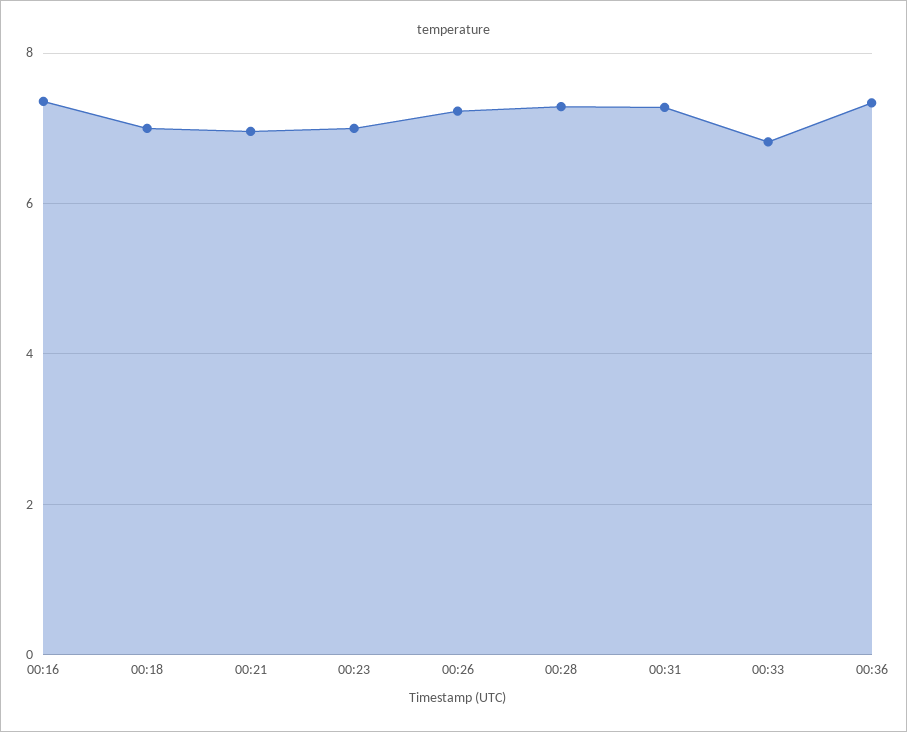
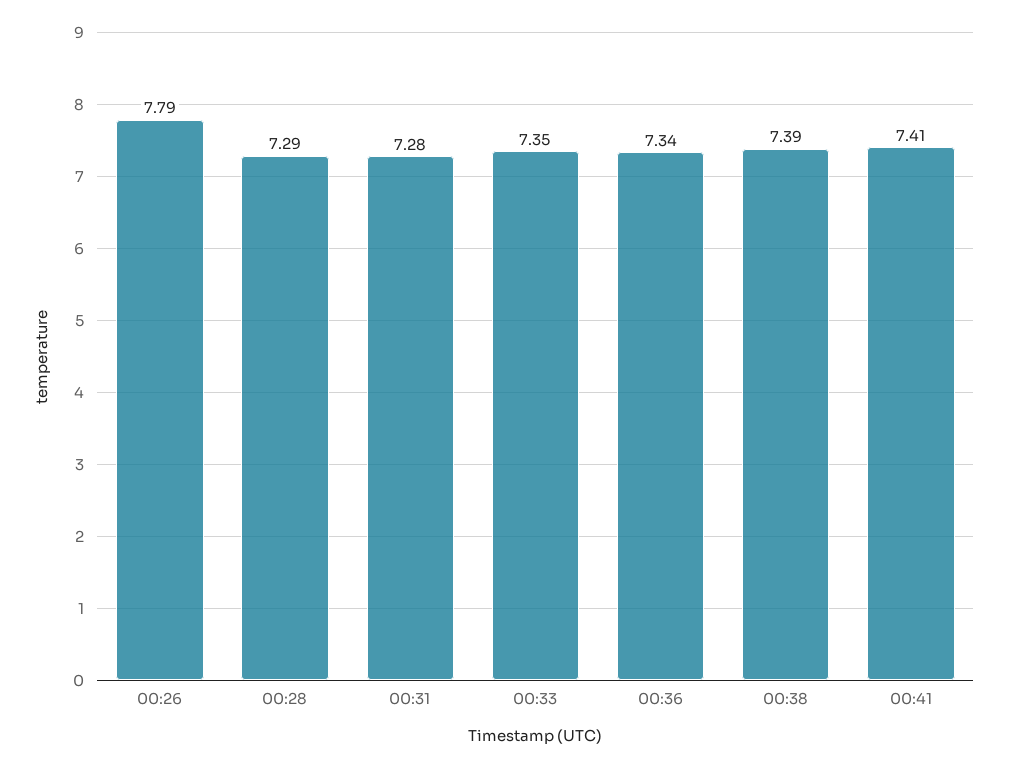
00:16: 7.4 -> none
00:18: 7 -> none
00:21: 7 -> none
00:23: 7 -> none
00:26: 7.2 -> 7.79
00:33: 6.8 -> 7.35
00:38: none -> 7.39
00:41: none -> 7.41

